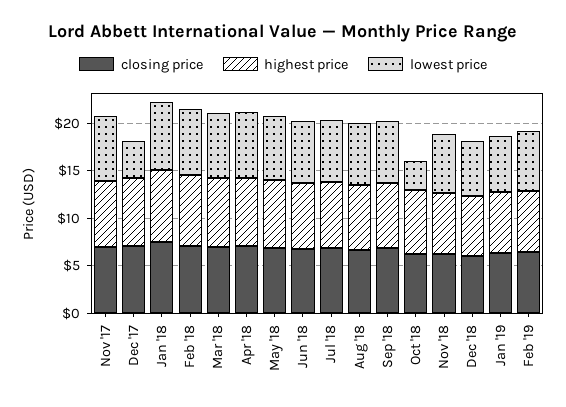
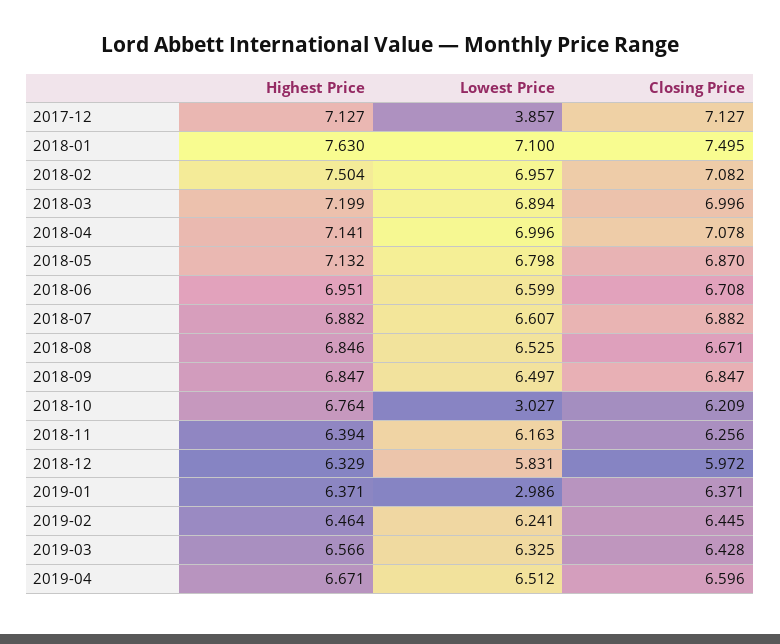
closing price, Nov '17: 7 -> none
highest price, Nov '17: 7 -> none
lowest price, Nov '17: 7 -> none
lowest price, Jan '19: 6 -> 2.986
highest price, 2019-03: none -> 6.566
lowest price, 2019-03: none -> 6.325
closing price, 2019-03: none -> 6.428
highest price, 2019-04: none -> 6.671
lowest price, 2019-04: none -> 6.512
closing price, 2019-04: none -> 6.596

